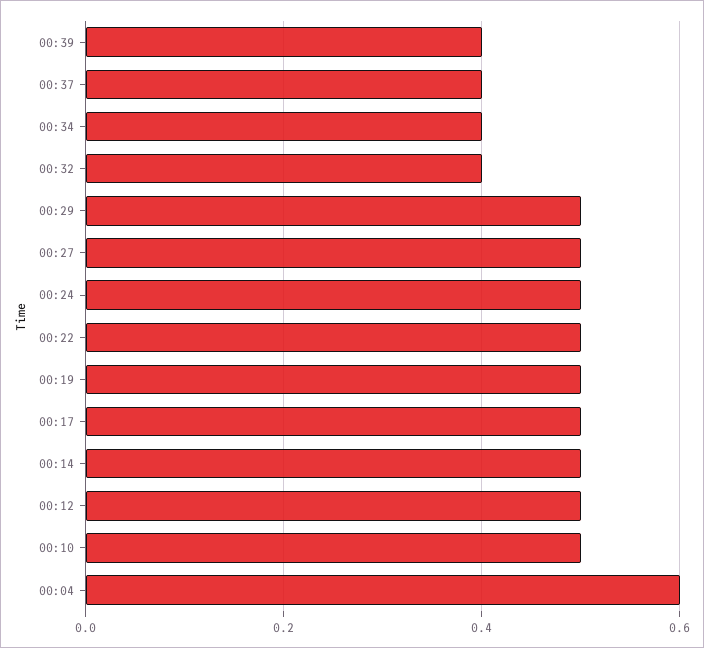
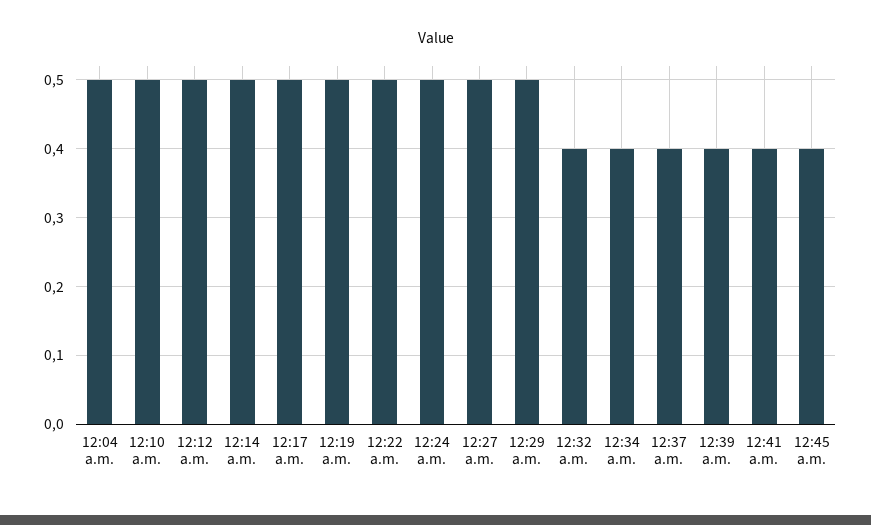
00:04: 0.6 -> 0.5
12:41 a.m.: none -> 0.4
12:45 a.m.: none -> 0.4

